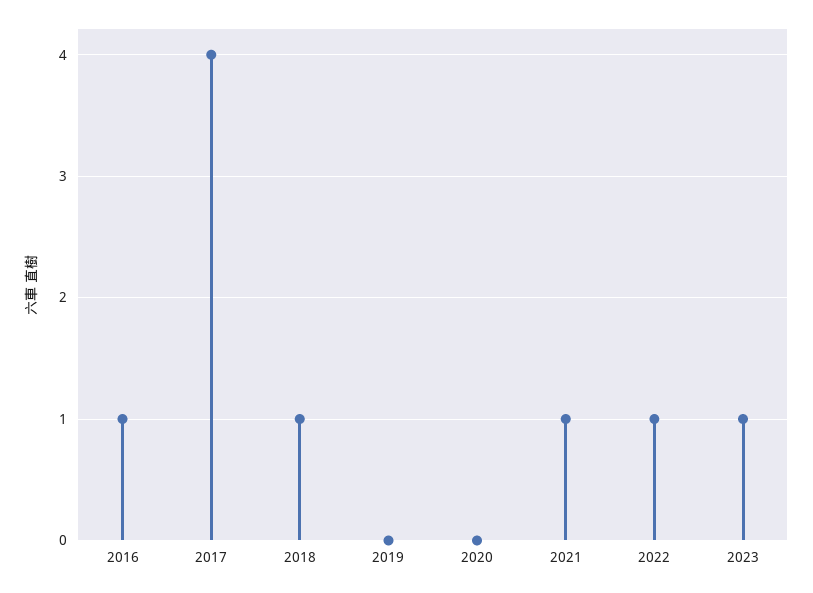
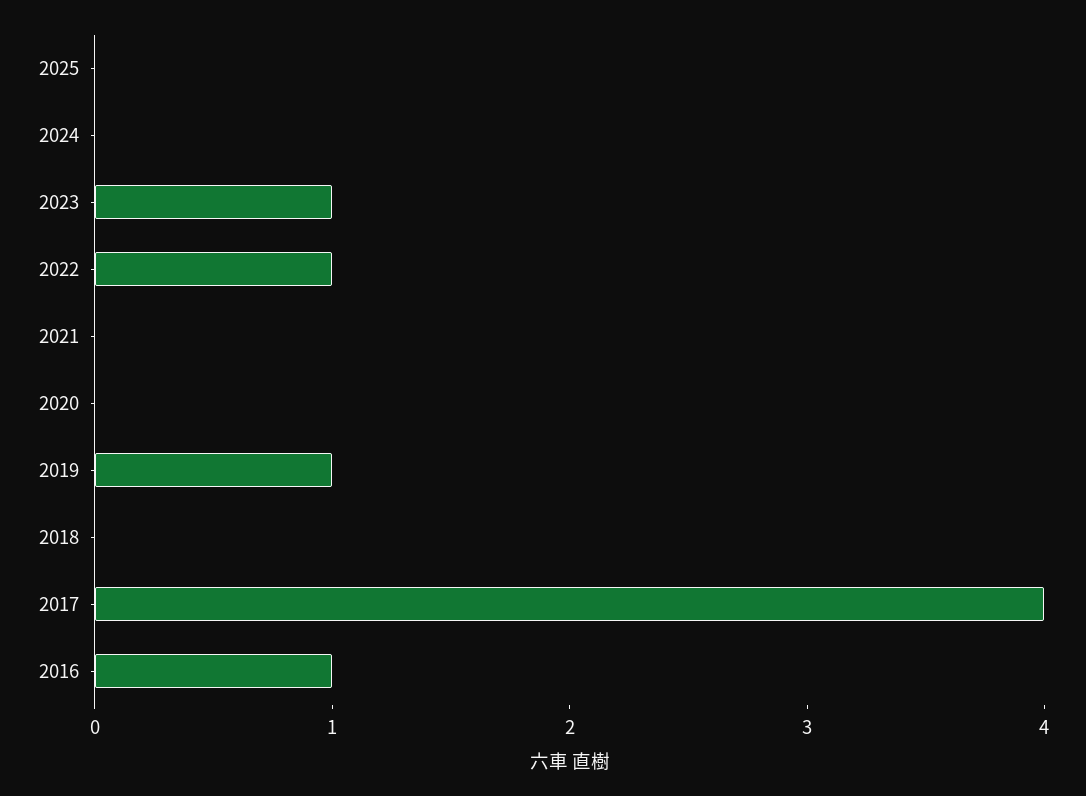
2018: 1 -> 0
2019: 0 -> 1
2021: 1 -> 0
2025: none -> 0
2024: none -> 0

